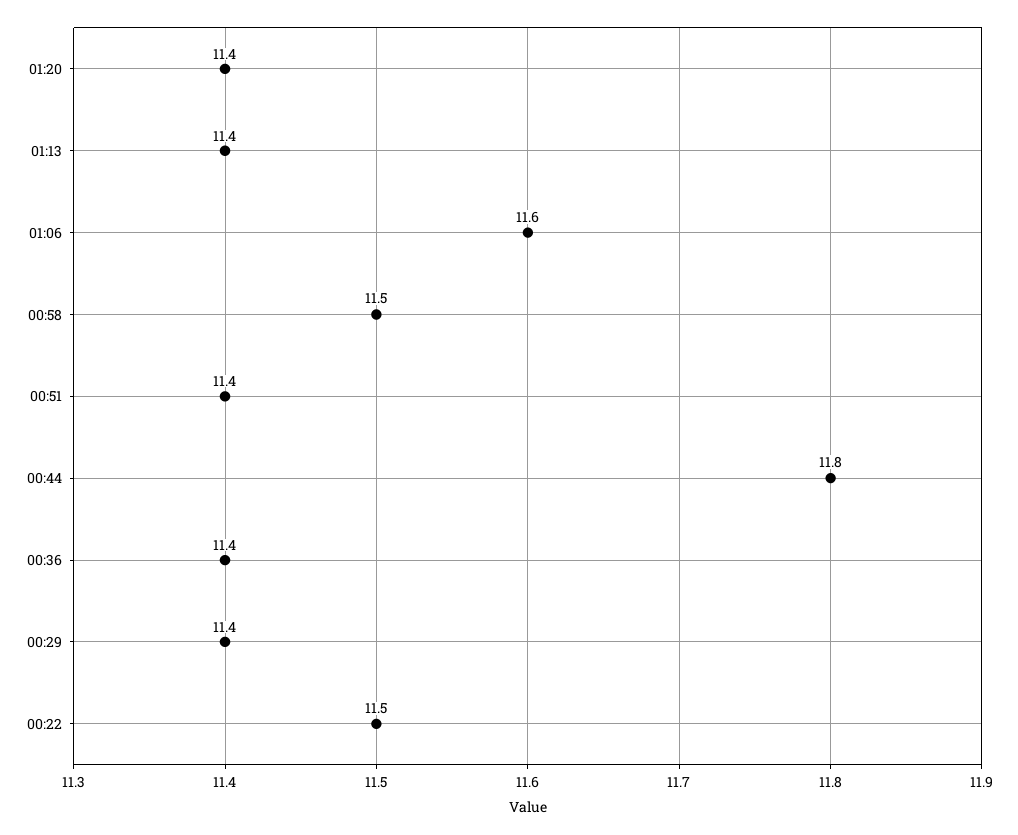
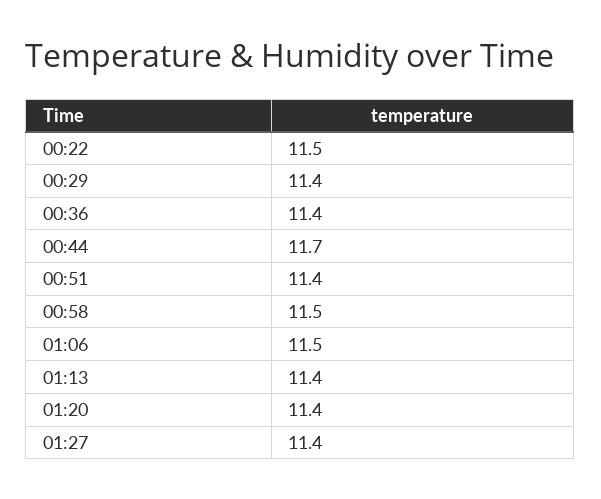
01:06: 11.6 -> 11.5
00:44: 11.8 -> 11.7
01:27: none -> 11.4

